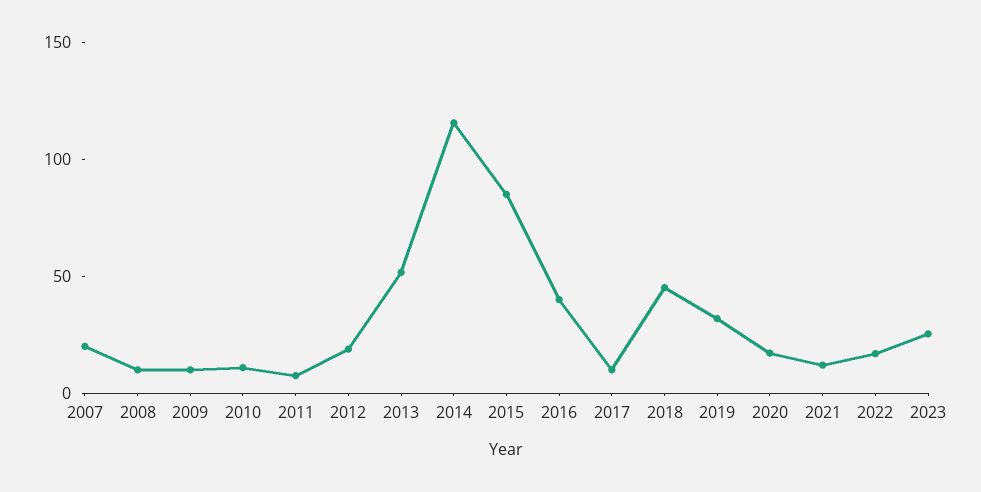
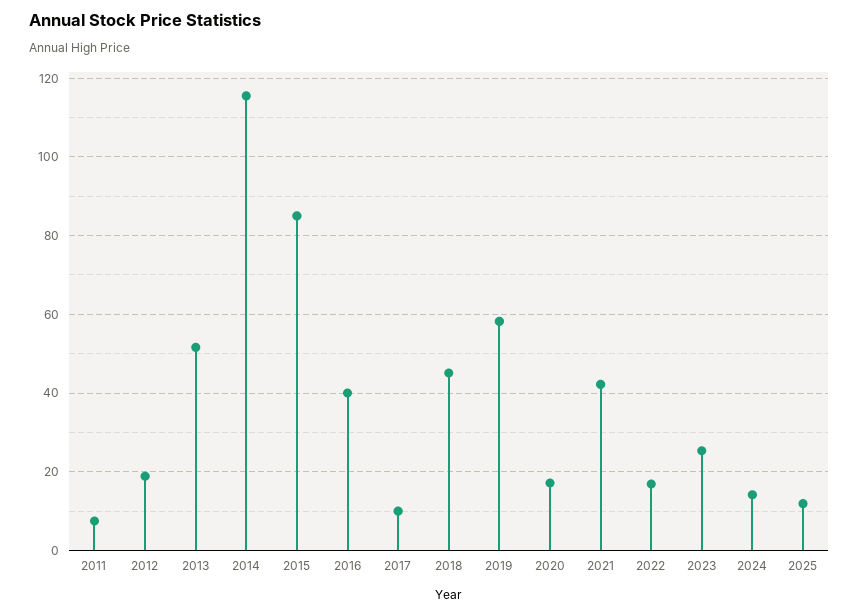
2007: 20 -> none
2008: 10 -> none
2009: 10 -> none
2010: 10 -> none
2019: 30 -> 58
2021: 10 -> 42
2024: none -> 14
2025: none -> 12

